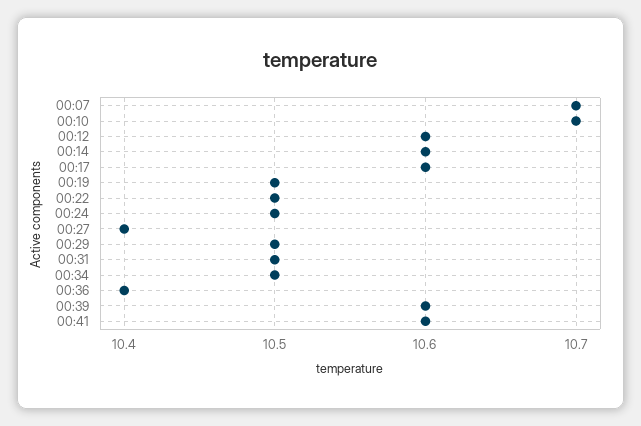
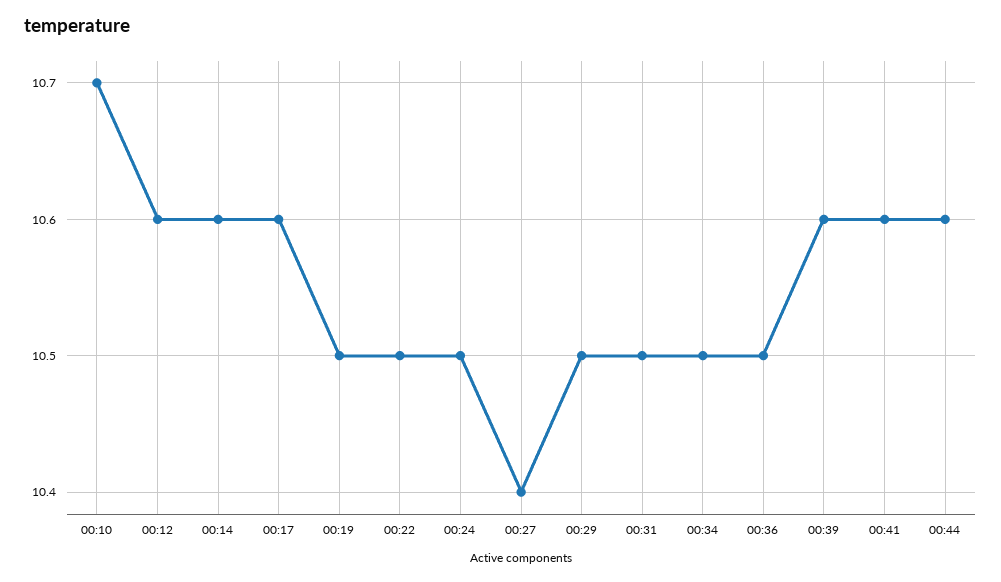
00:07: 10.7 -> none
00:36: 10.4 -> 10.5
00:44: none -> 10.6

